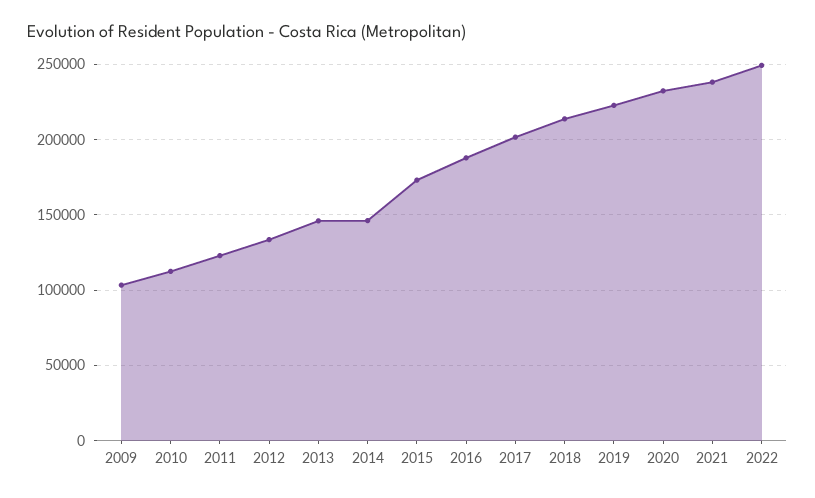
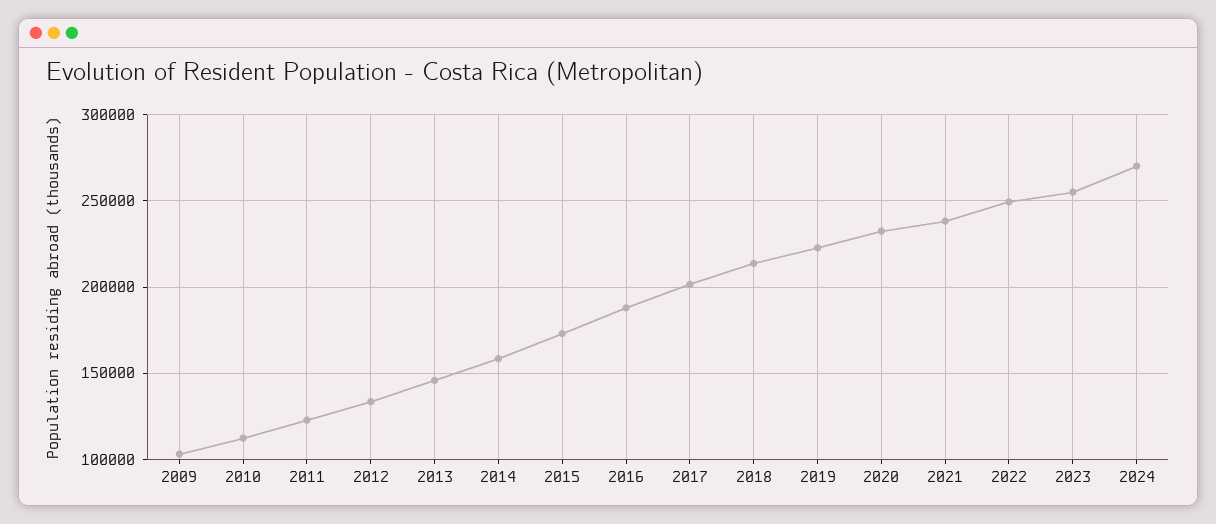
2014: 145000 -> 160000
2023: none -> 255000
2024: none -> 270000

